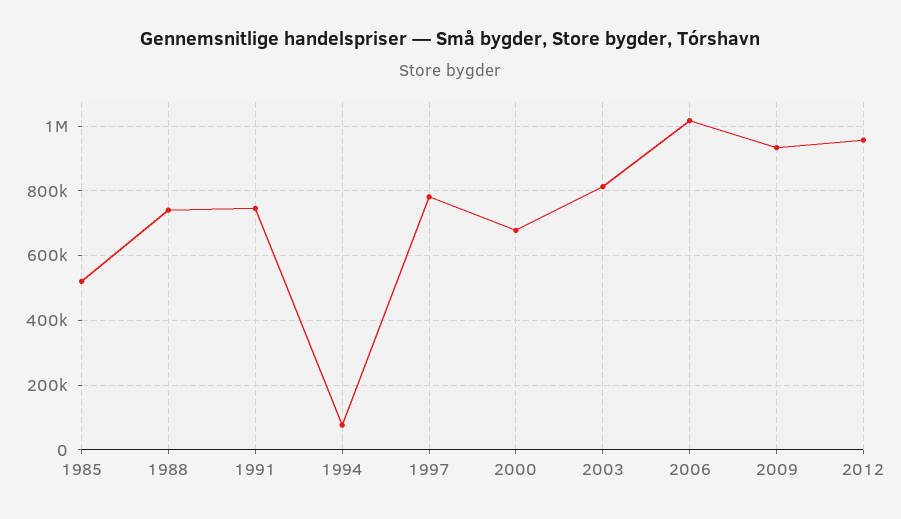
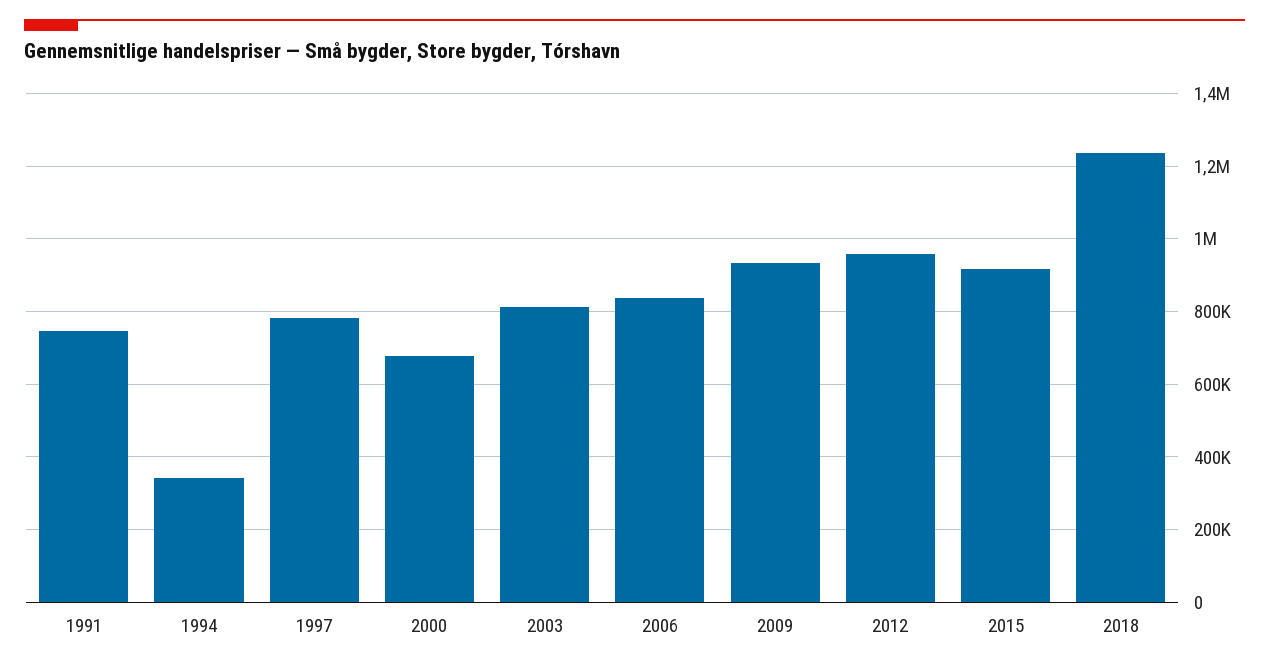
1985: 520000 -> none
1988: 740000 -> none
1994: 80000 -> 340000
2006: 1020000 -> 840000
2015: none -> 920000
2018: none -> 1240000

